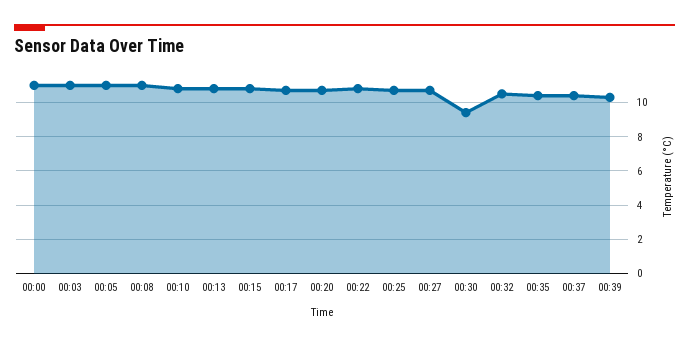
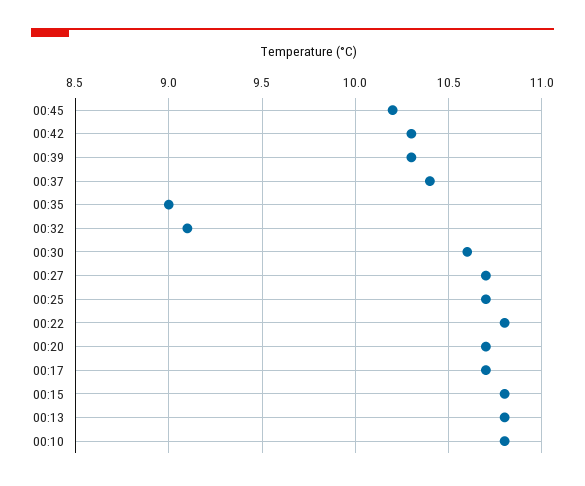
00:00: 11 -> none
00:03: 11 -> none
00:05: 11 -> none
00:08: 11 -> none
00:30: 9.5 -> 10.6
00:32: 10.5 -> 9.1
00:35: 10.5 -> 9
00:45: none -> 10.2
00:42: none -> 10.3

